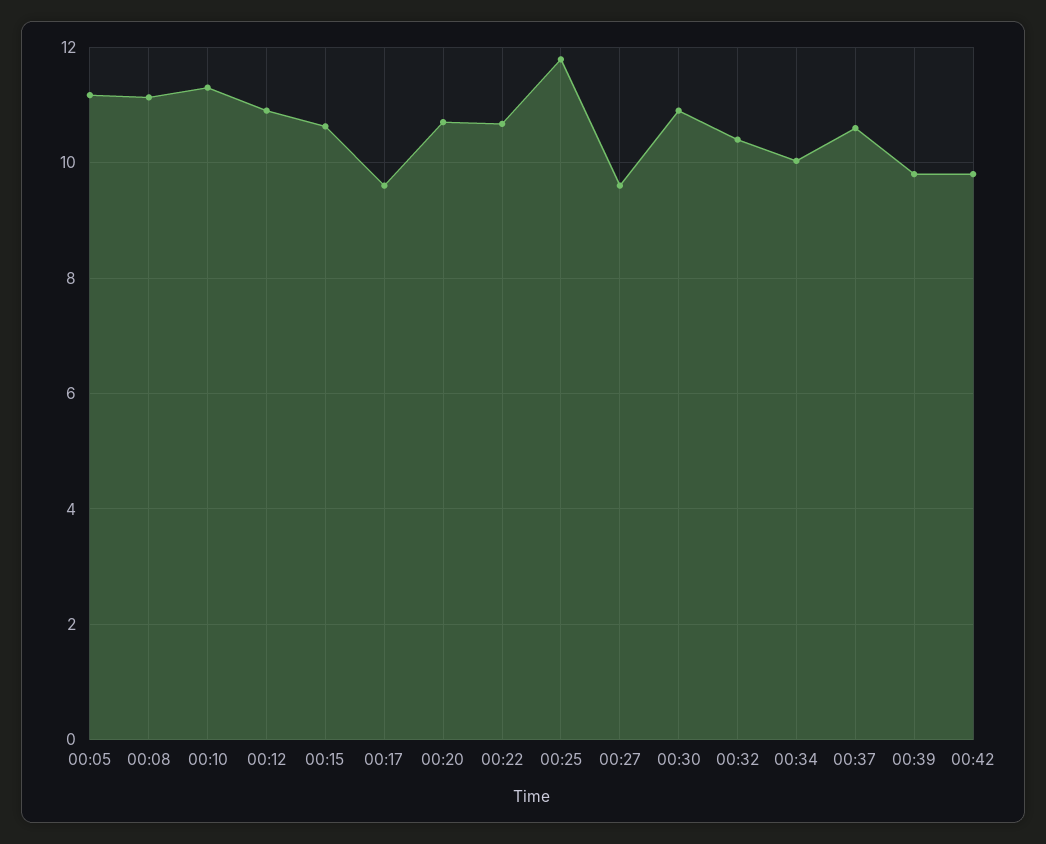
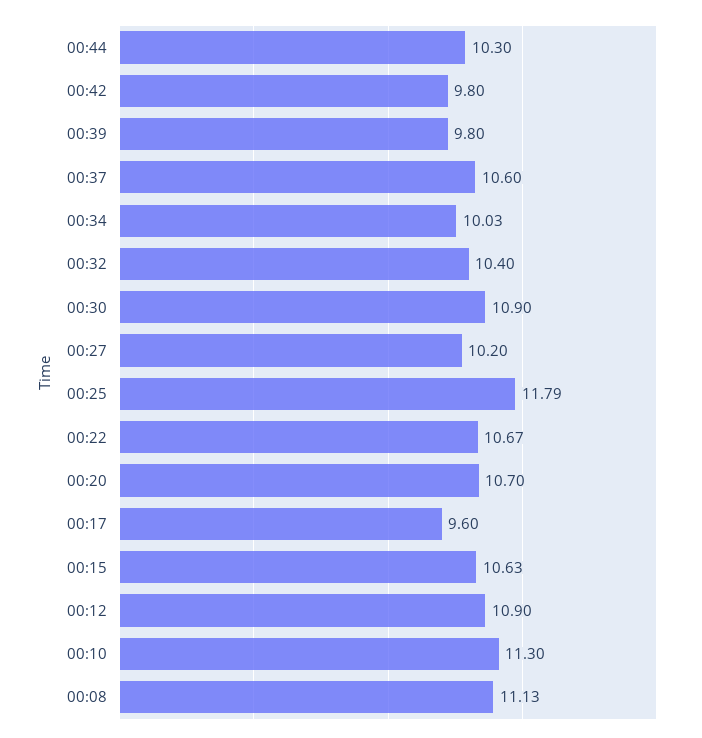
00:05: 11.2 -> none
00:27: 9.6 -> 10.2
00:44: none -> 10.3

